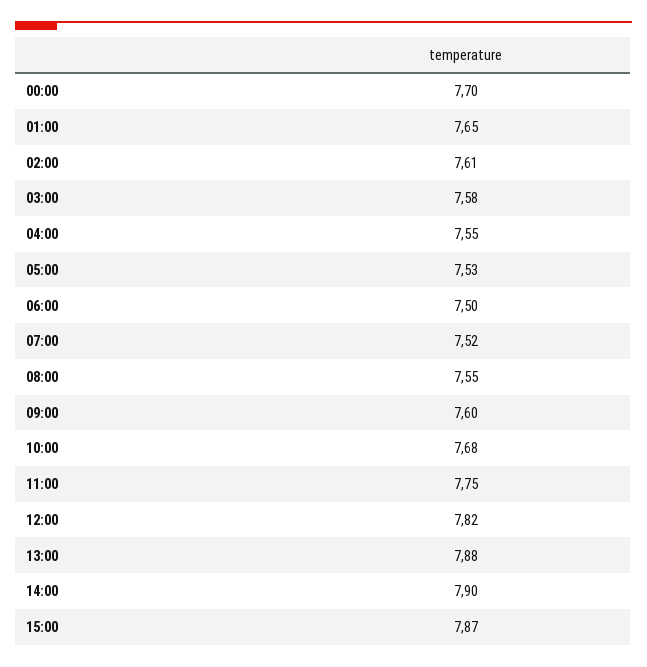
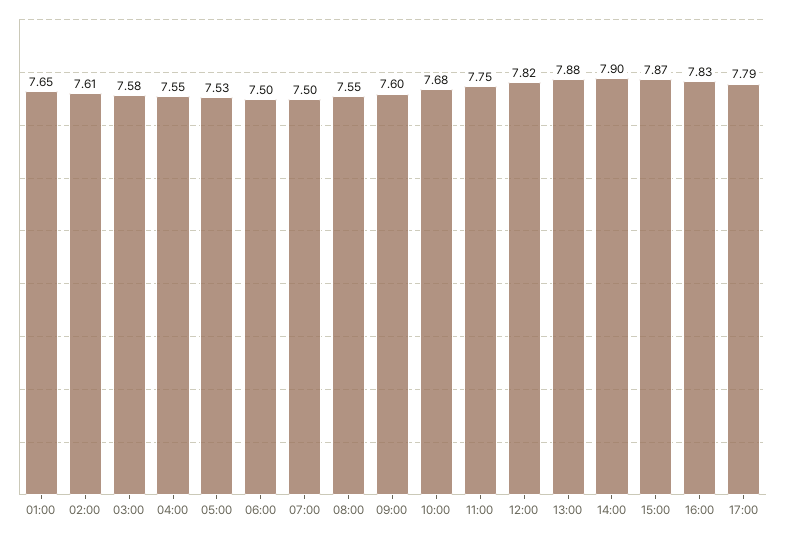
00:00: 7.7 -> none
07:00: 7.52 -> 7.5
16:00: none -> 7.83
17:00: none -> 7.79

